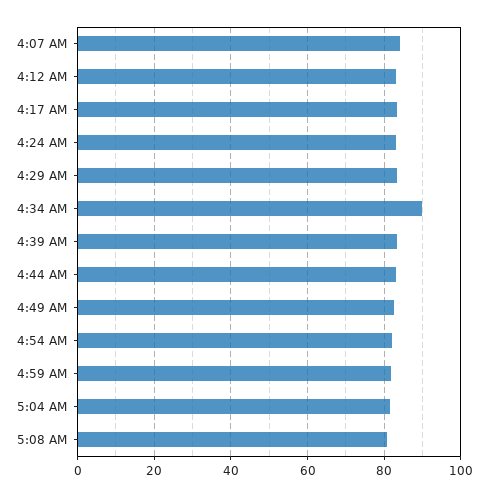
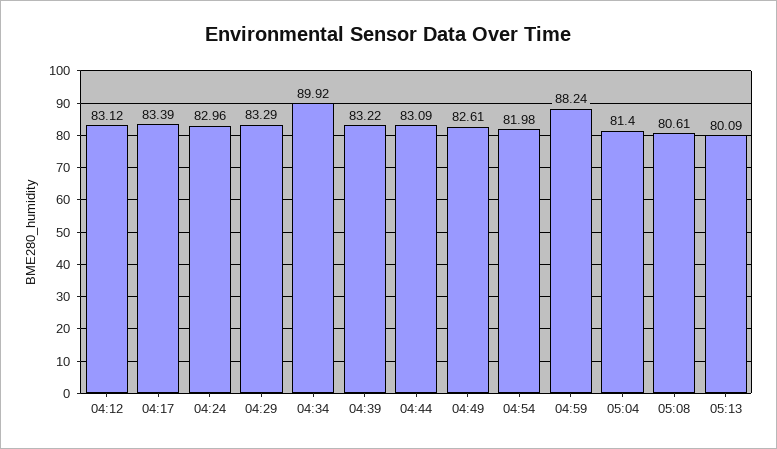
4:07 AM: 84 -> none
4:59 AM: 82 -> 88.24
05:13: none -> 80.09

